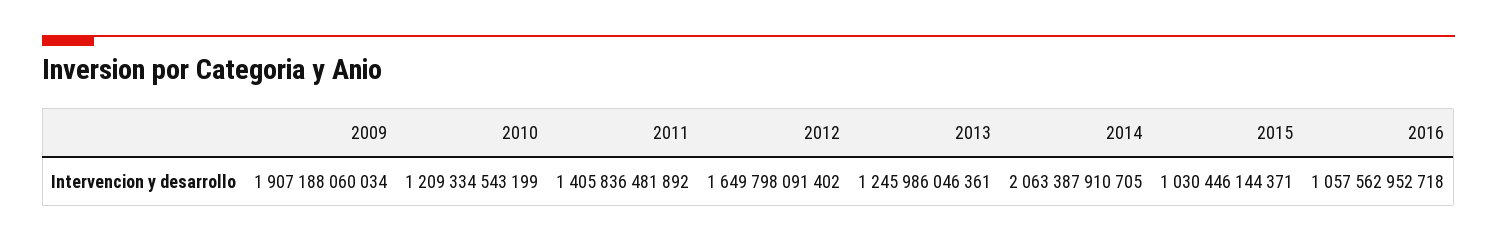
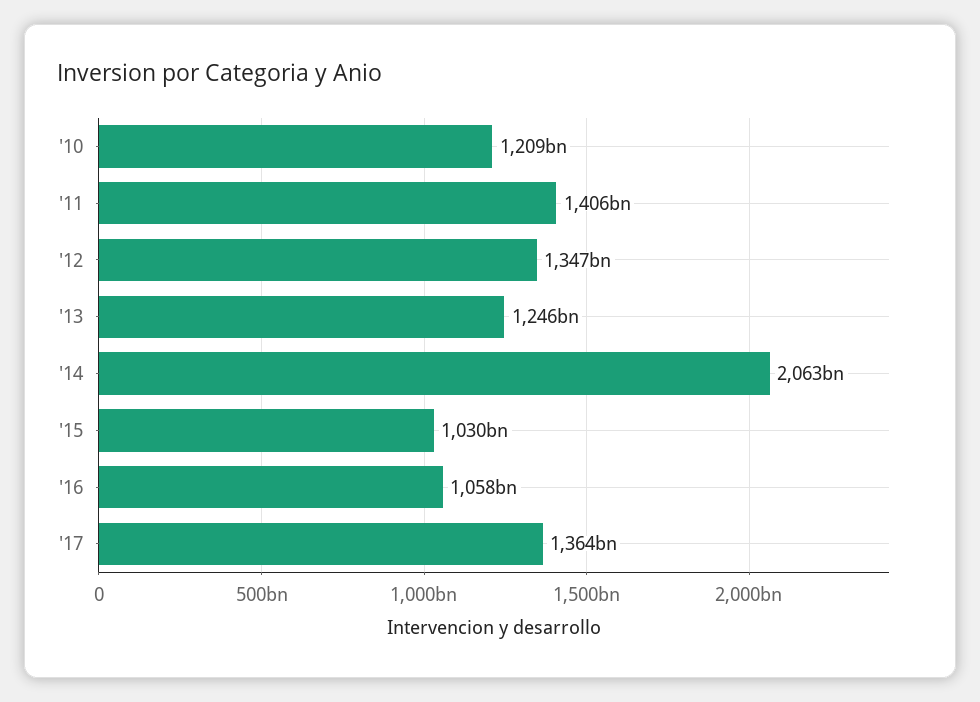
2009: 1907188060034 -> none
2012: 1649798091402 -> 1347000000000
'17: none -> 1364000000000

